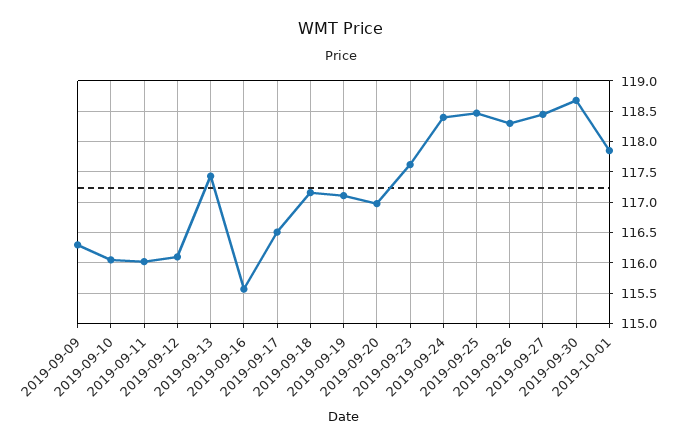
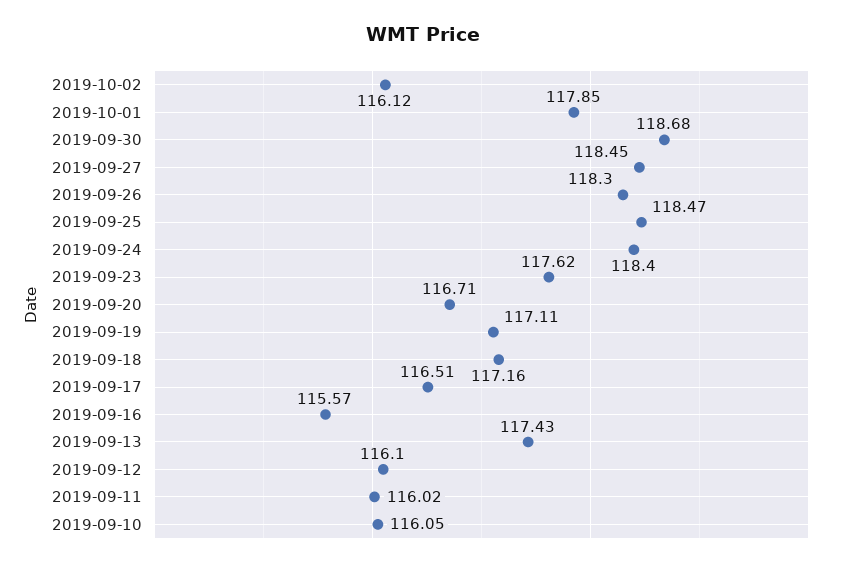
2019-09-09: 116.3 -> none
2019-09-20: 117 -> 116.71
2019-10-02: none -> 116.12

